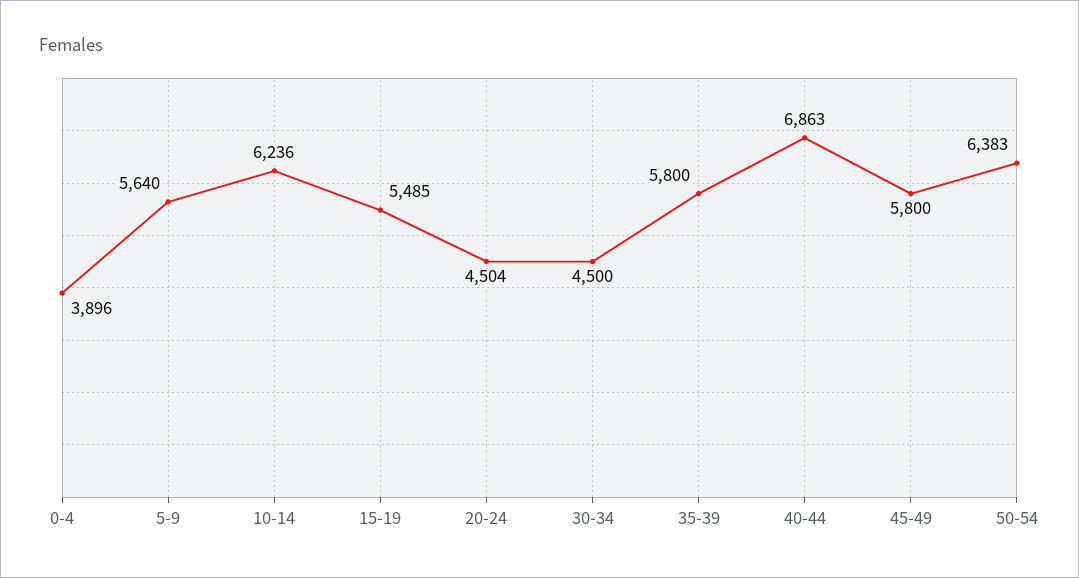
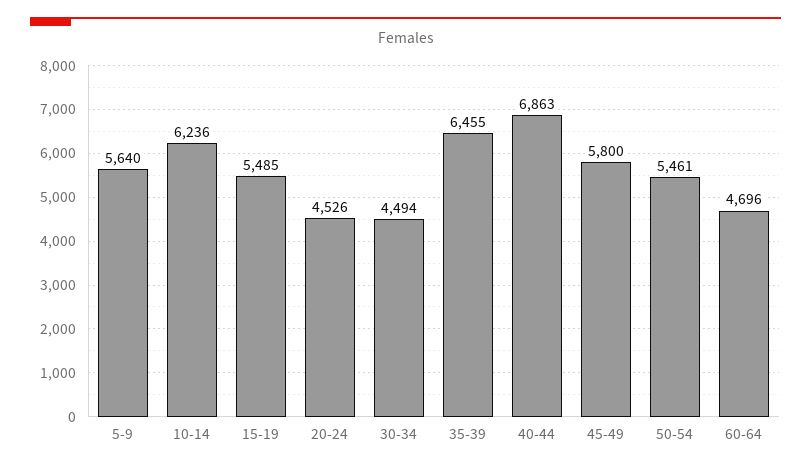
0-4: 3896 -> none
20-24: 4504 -> 4526
30-34: 4500 -> 4494
35-39: 5800 -> 6455
50-54: 6383 -> 5461
60-64: none -> 4696

